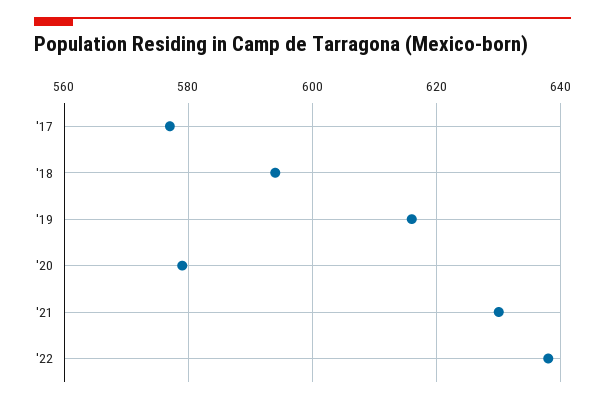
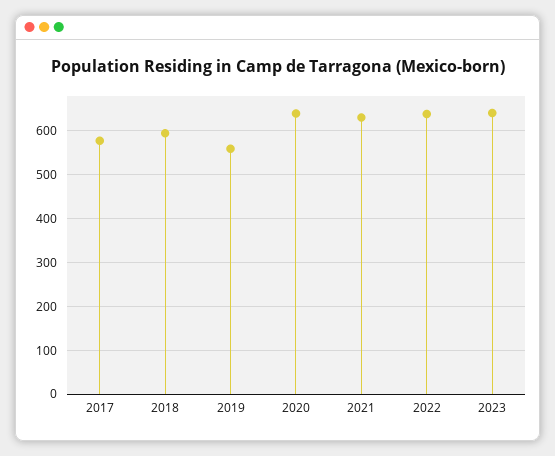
'19: 615 -> 560
'20: 580 -> 640
2023: none -> 640

